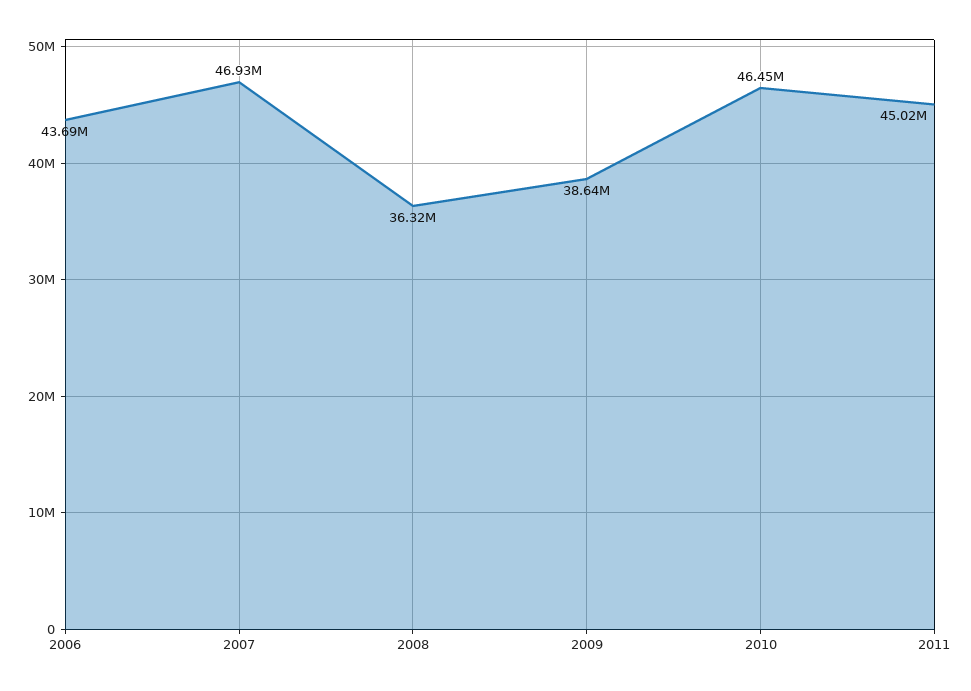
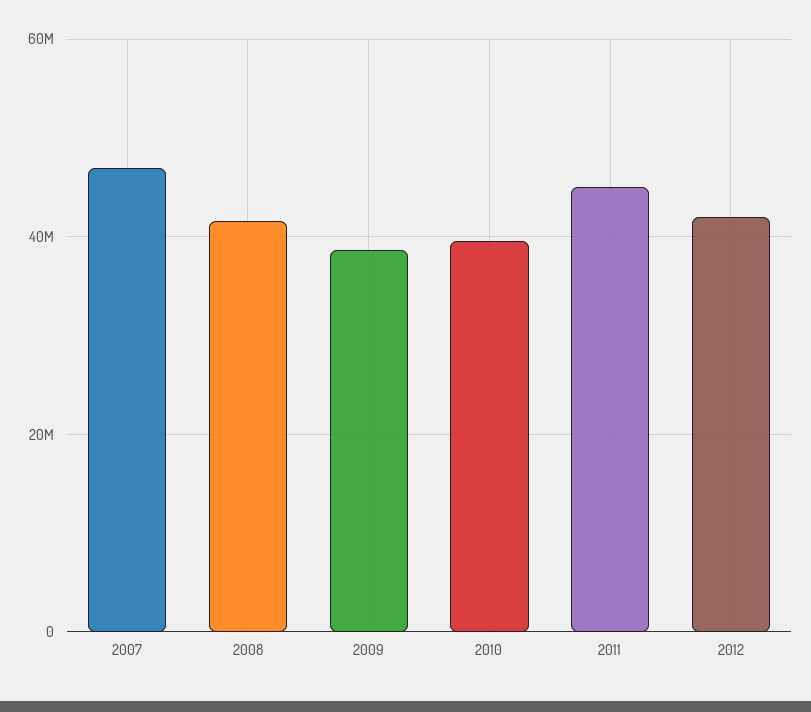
2006: 43690000 -> none
2008: 36320000 -> 42000000
2010: 46450000 -> 40000000
2012: none -> 42000000

